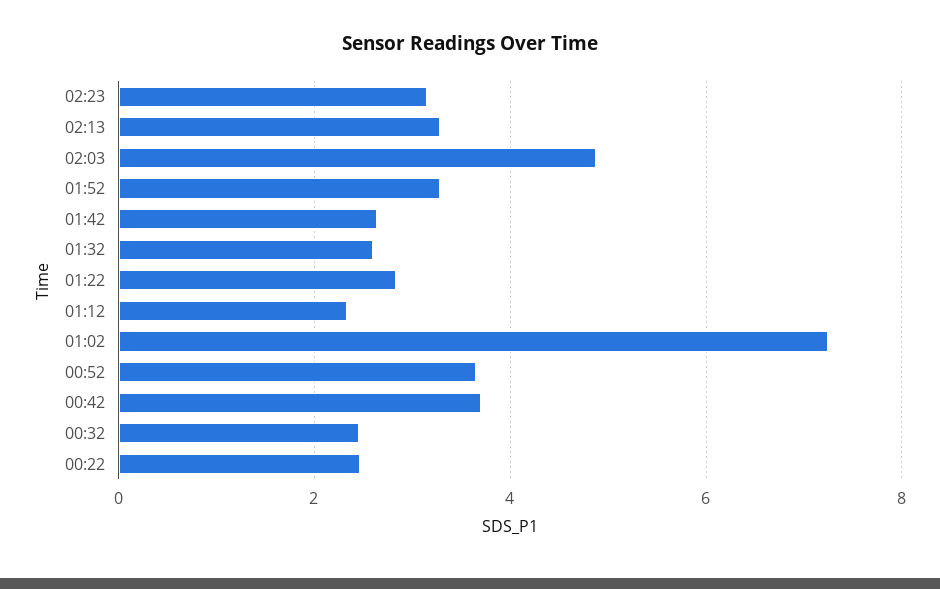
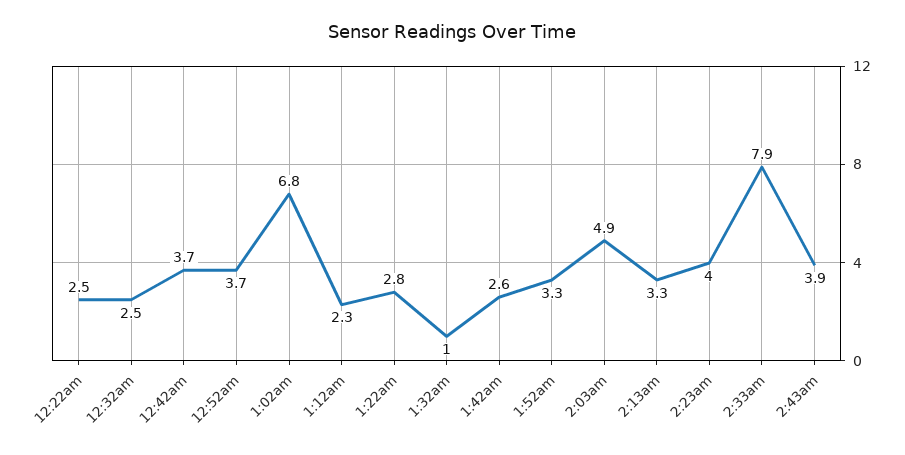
02:23: 3.2 -> 4
01:32: 2.6 -> 1
01:02: 7.2 -> 6.8
2:33am: none -> 7.9
2:43am: none -> 3.9

